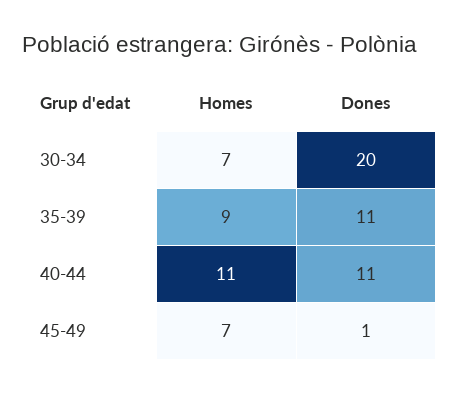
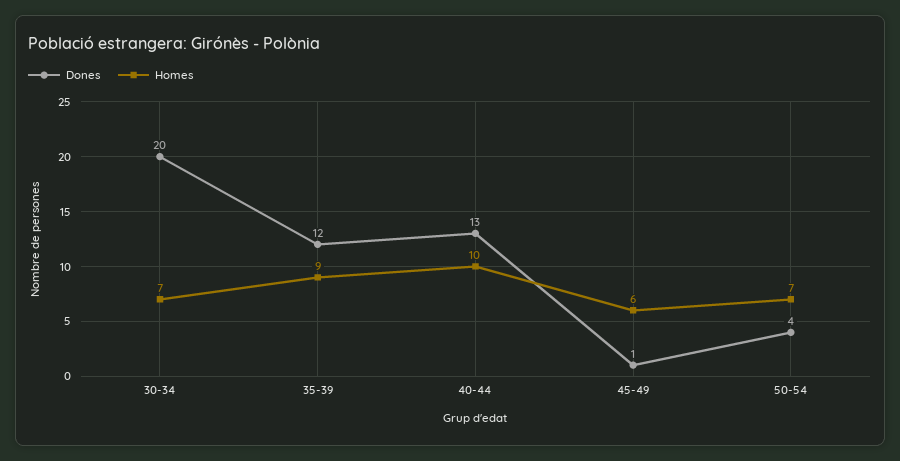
Dones, 35-39: 11 -> 12
Homes, 40-44: 11 -> 10
Dones, 40-44: 11 -> 13
Homes, 45-49: 7 -> 6
Dones, 50-54: none -> 4
Homes, 50-54: none -> 7

